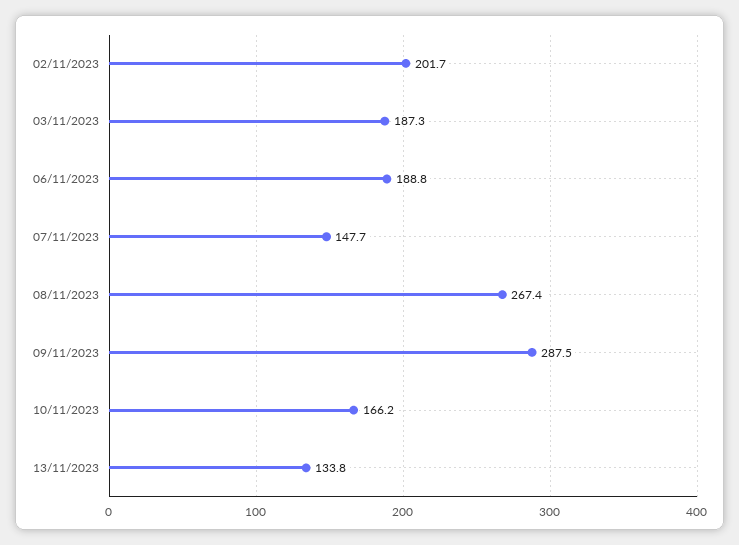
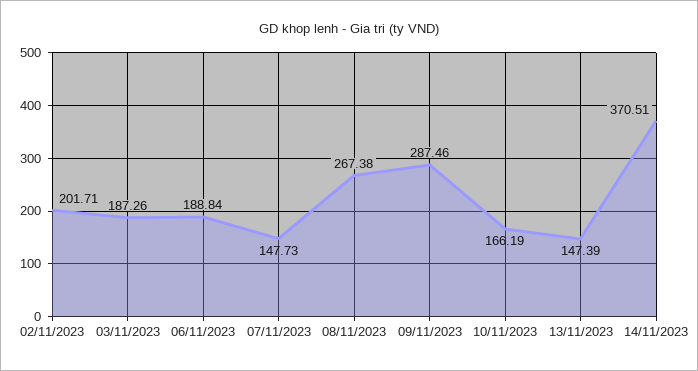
13/11/2023: 133.8 -> 147.39
14/11/2023: none -> 370.51

